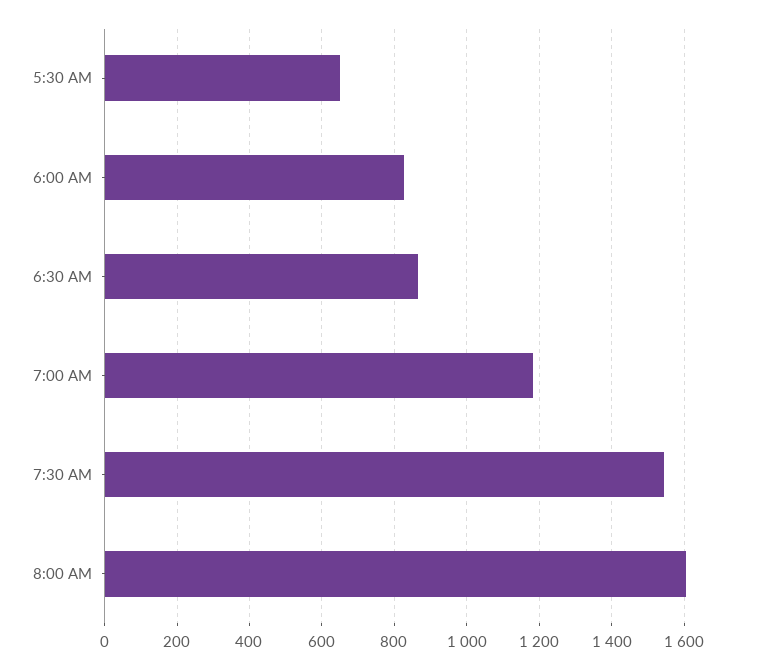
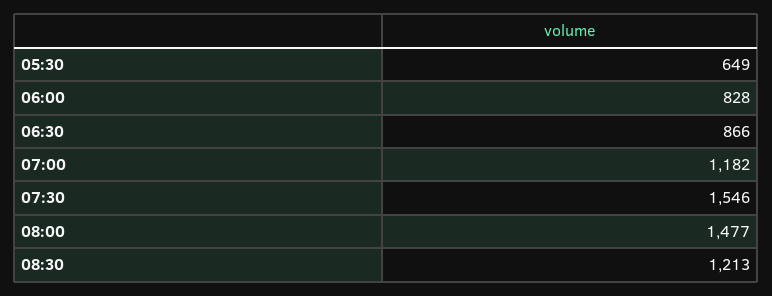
8:00 AM: 1600 -> 1477
08:30: none -> 1213

